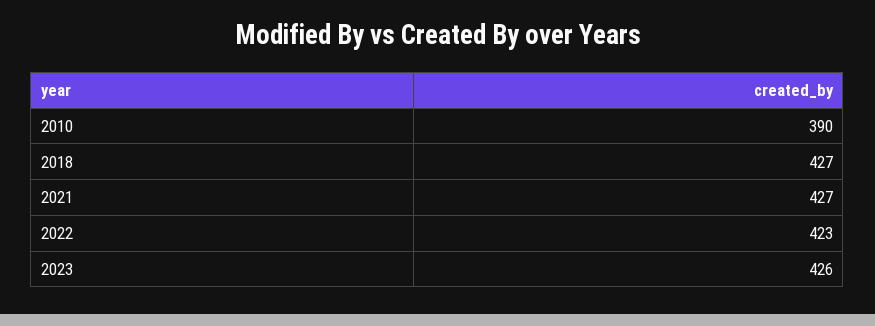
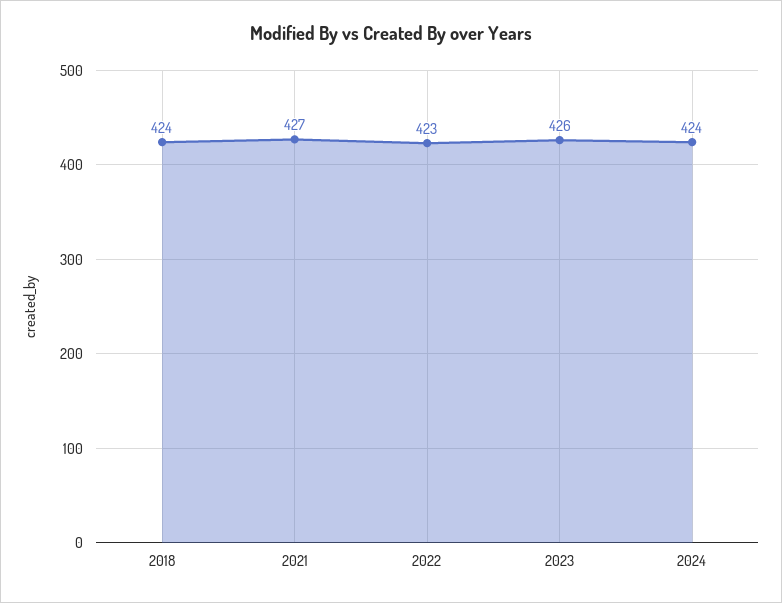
2010: 390 -> none
2018: 427 -> 424
2024: none -> 424

